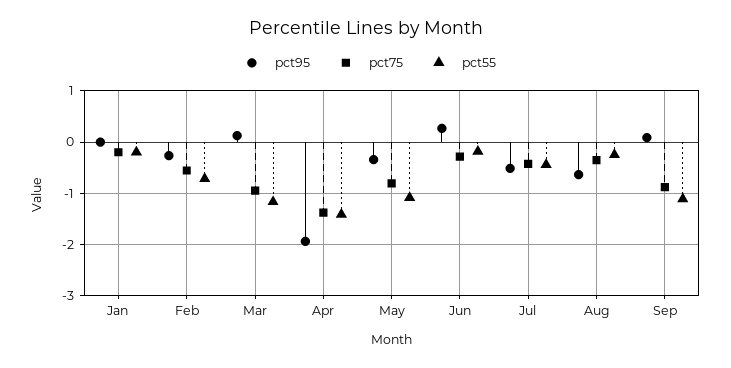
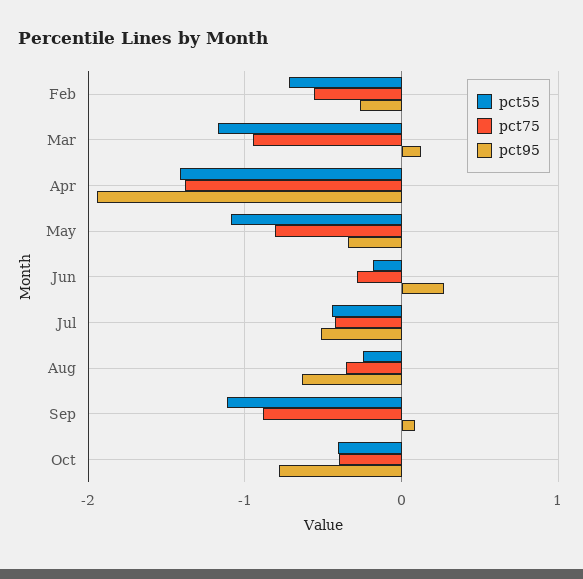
pct95, Jan: 0 -> none
pct75, Jan: -0.2 -> none
pct55, Jan: -0.2 -> none
pct55, Oct: none -> -0.4
pct75, Oct: none -> -0.4
pct95, Oct: none -> -0.8

